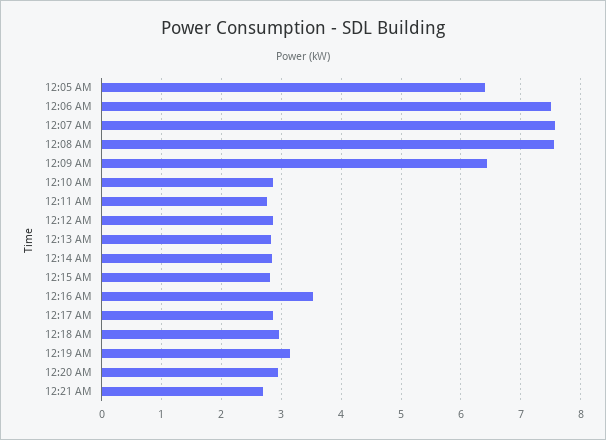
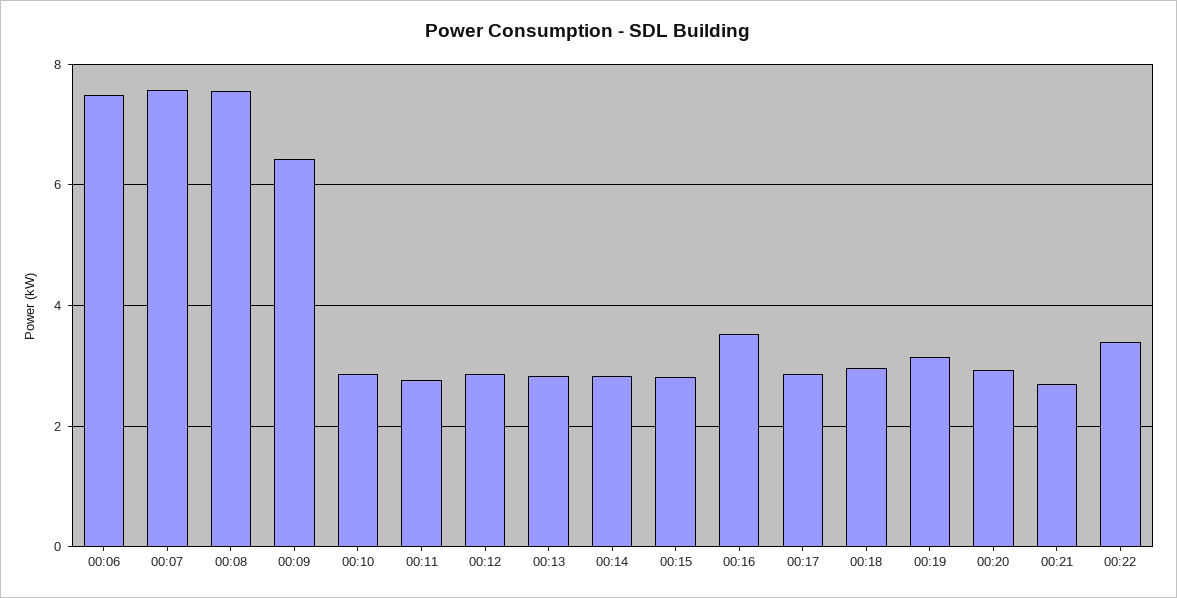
12:05 AM: 6.4 -> none
00:22: none -> 3.4

